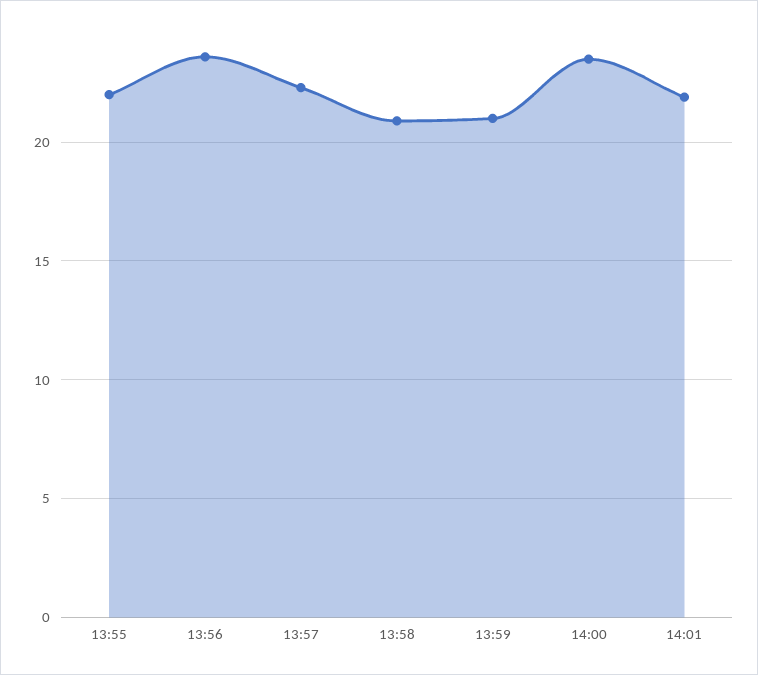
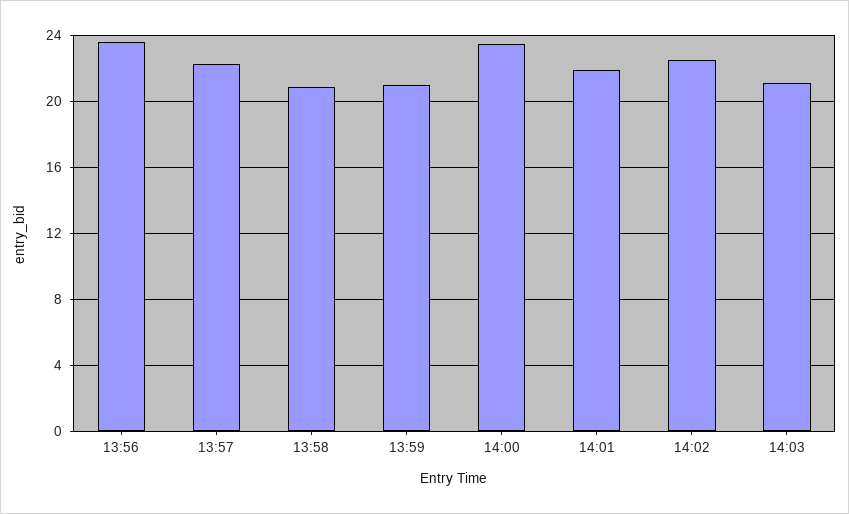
13:55: 22 -> none
14:02: none -> 22.5
14:03: none -> 21

